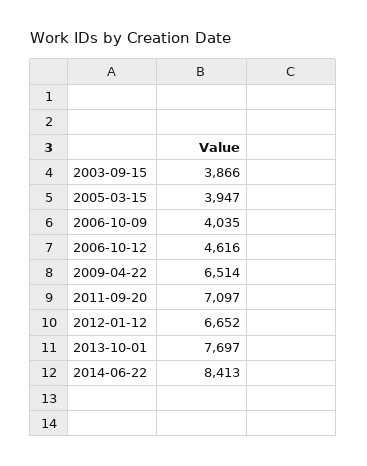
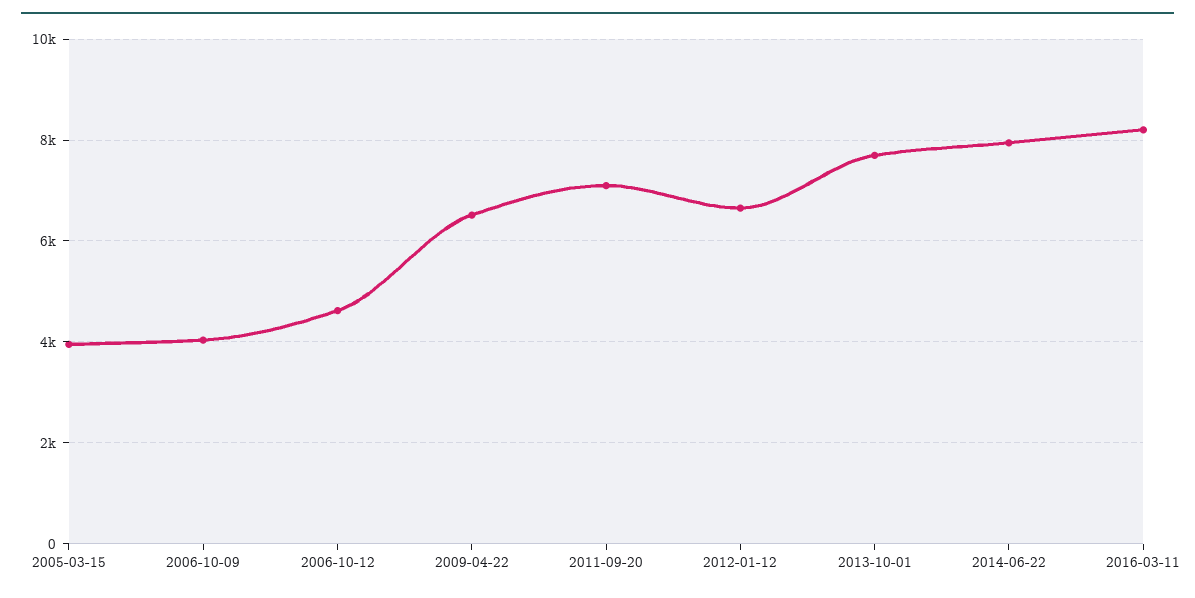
2003-09-15: 3866 -> none
2014-06-22: 8413 -> 8000
2016-03-11: none -> 8200

